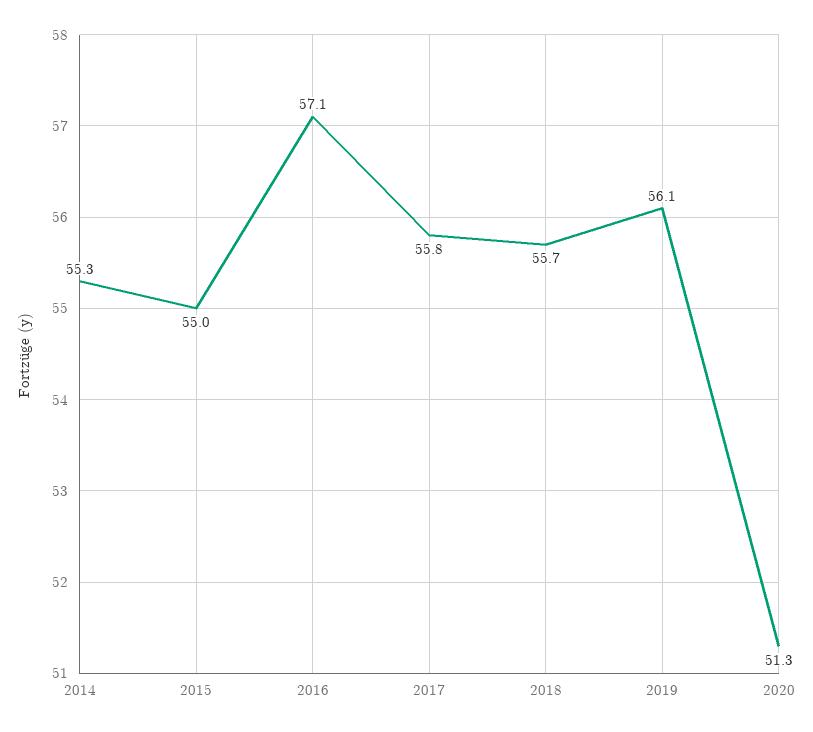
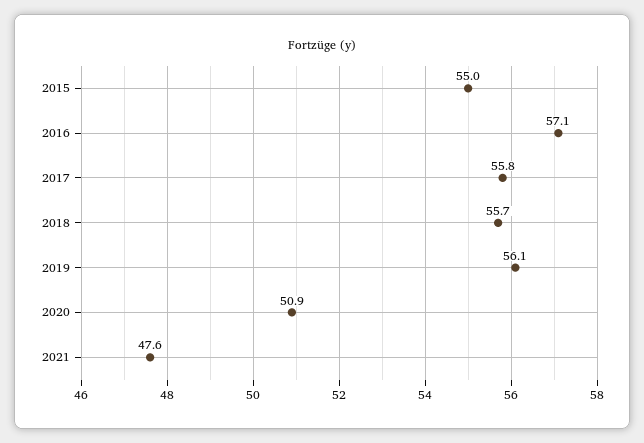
2014: 55.3 -> none
2020: 51.3 -> 50.9
2021: none -> 47.6

